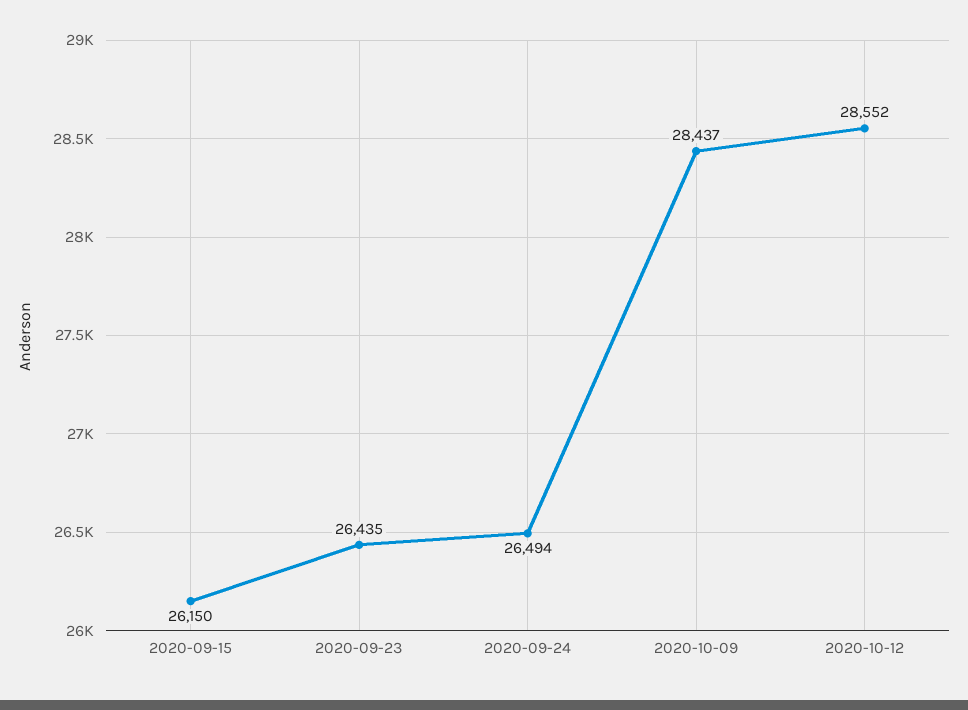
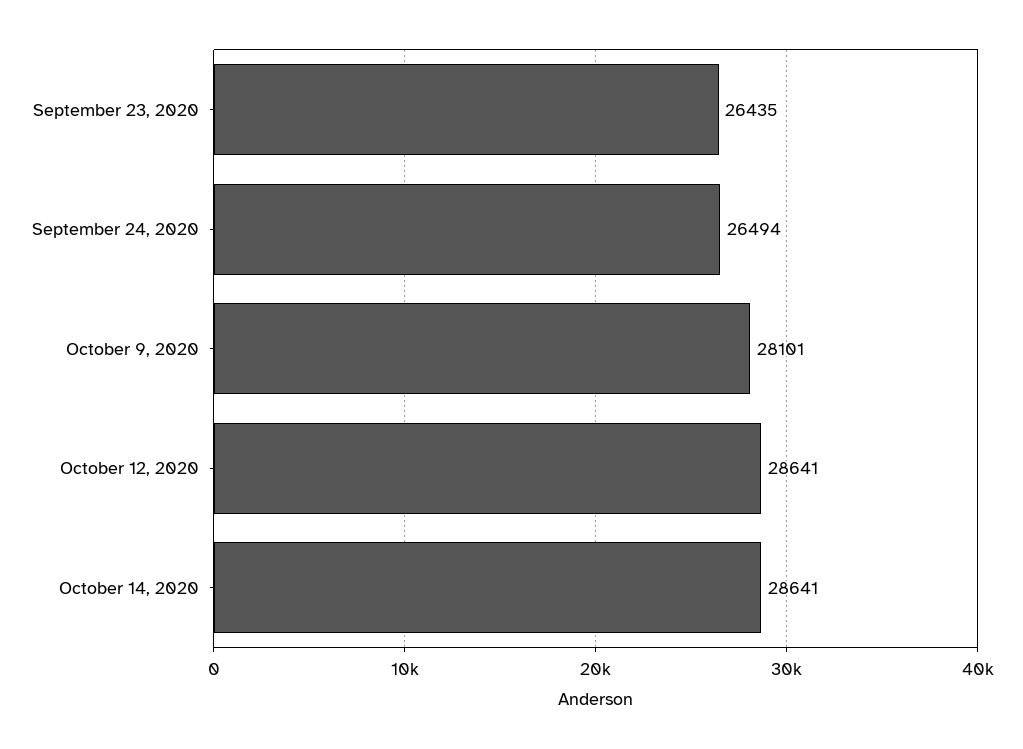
2020-09-15: 26150 -> none
2020-10-09: 28437 -> 28101
2020-10-12: 28552 -> 28641
October 14, 2020: none -> 28641

